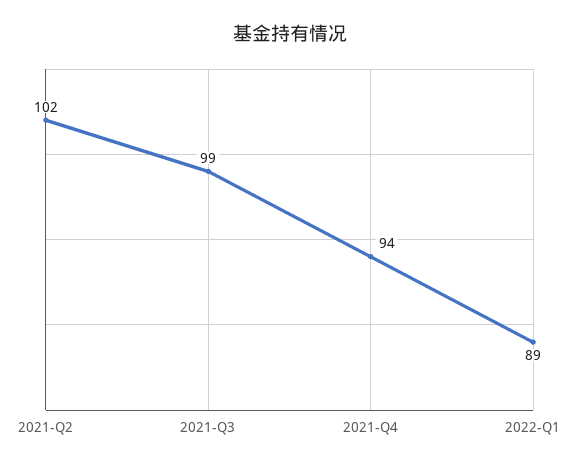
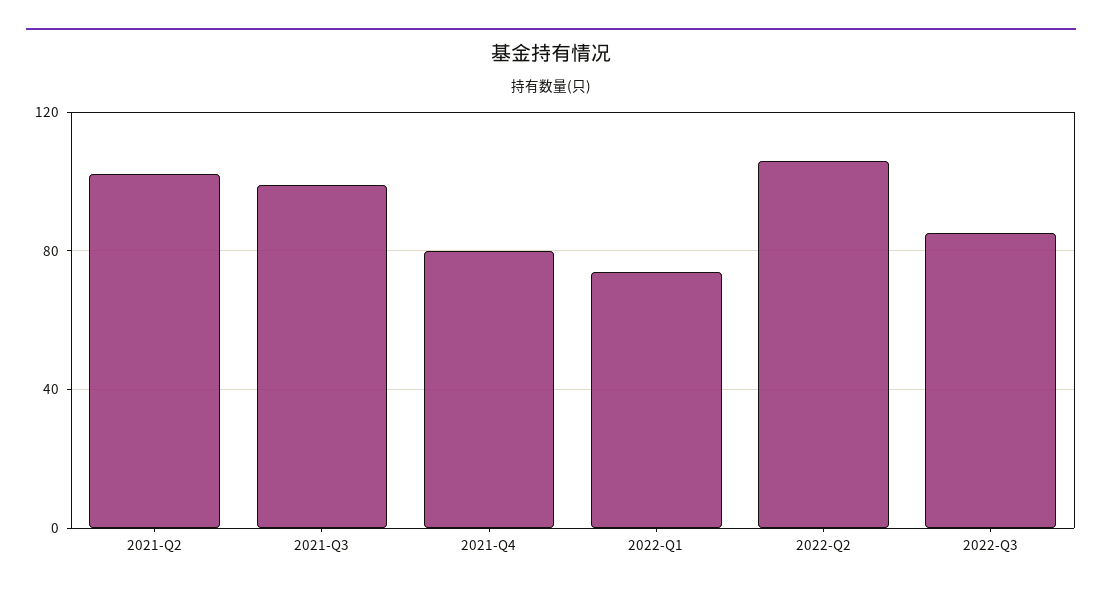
2021-Q4: 94 -> 80
2022-Q1: 89 -> 75
2022-Q2: none -> 105
2022-Q3: none -> 85

